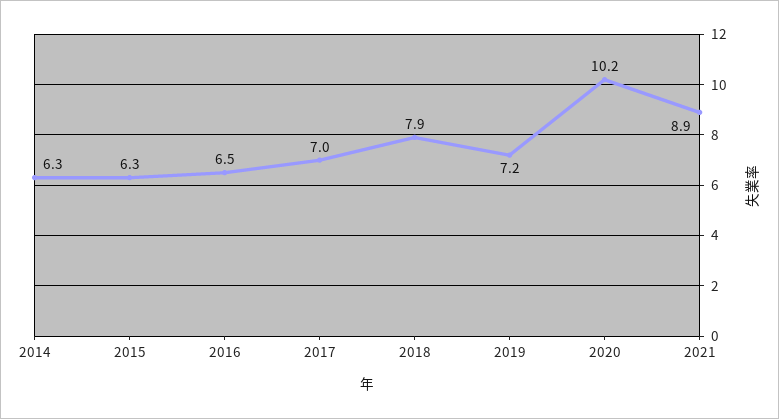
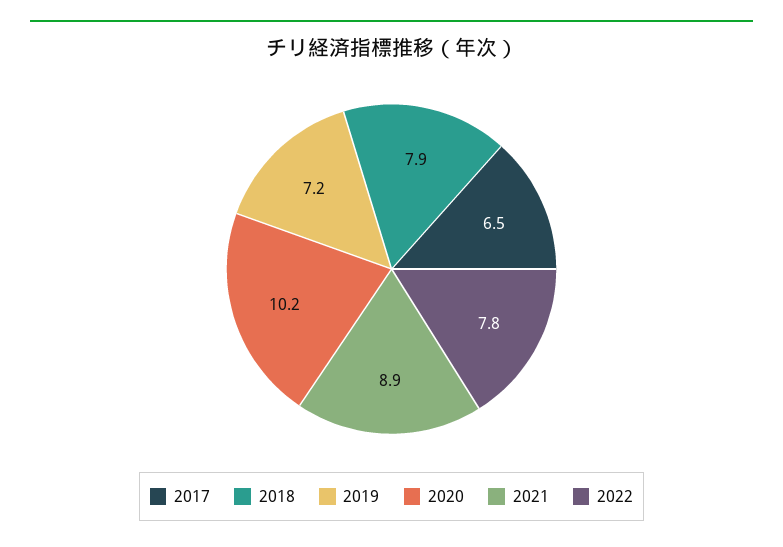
2014: 6.3 -> none
2015: 6.3 -> none
2016: 6.5 -> none
2017: 7 -> 6.5
2022: none -> 7.8

